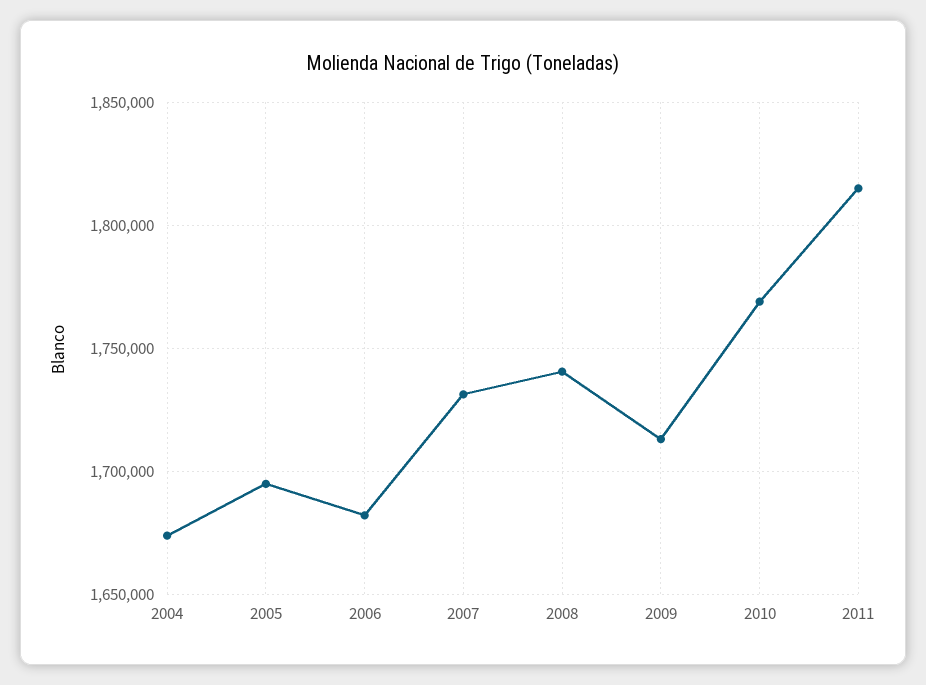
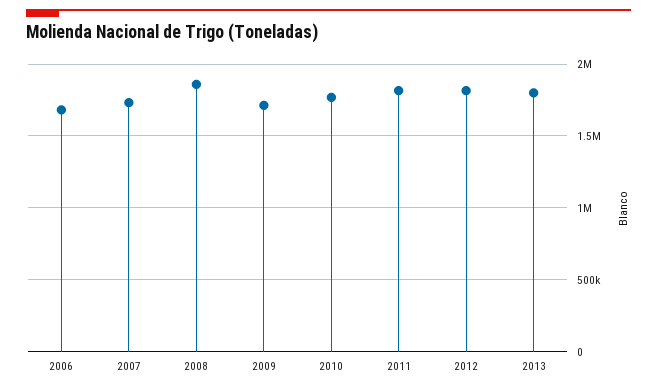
2004: 1675000 -> none
2005: 1695000 -> none
2008: 1740000 -> 1850000
2012: none -> 1800000
2013: none -> 1800000

